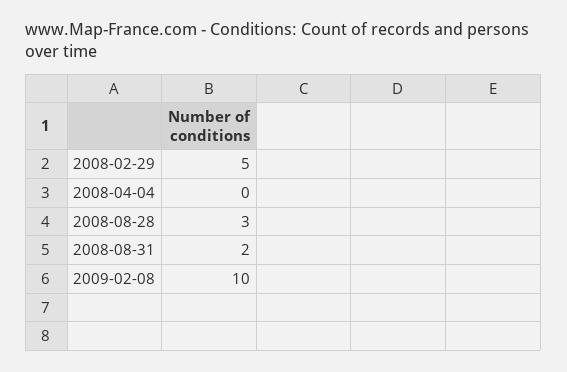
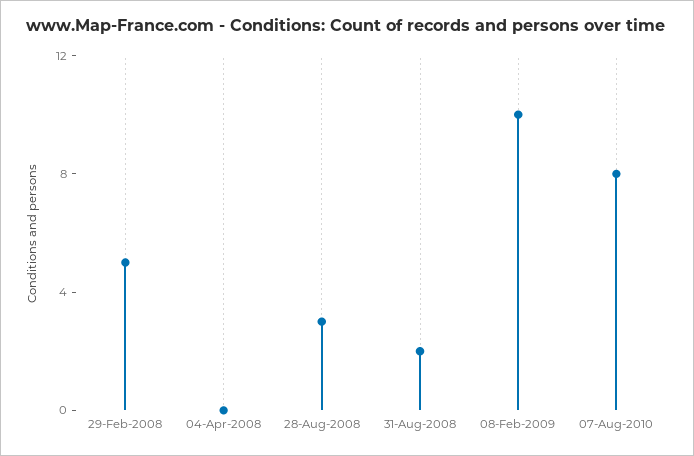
07-Aug-2010: none -> 8

